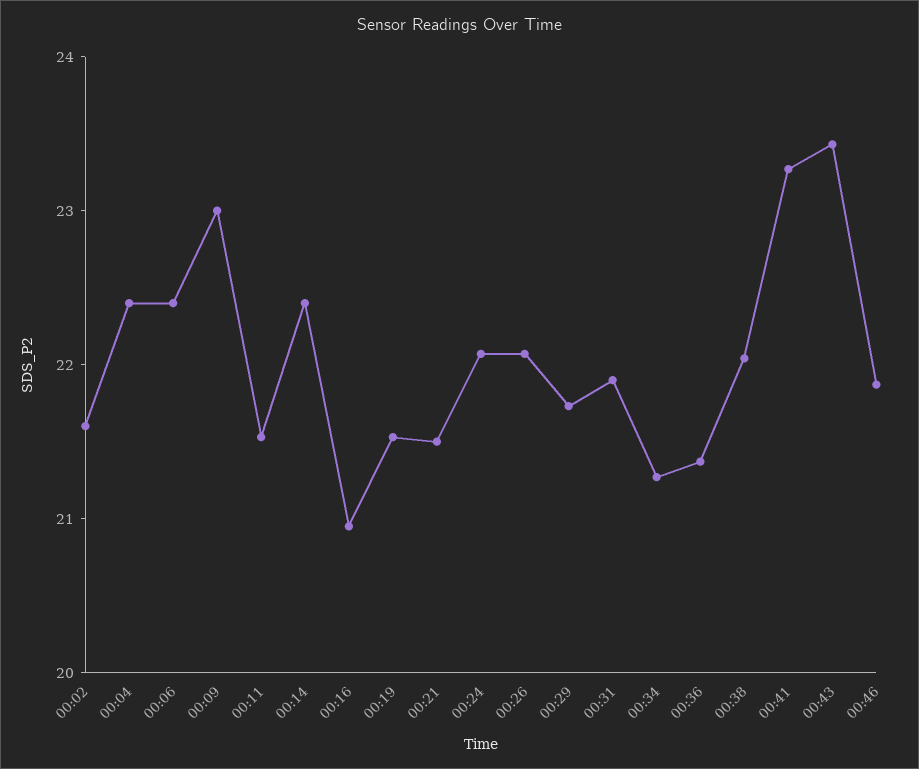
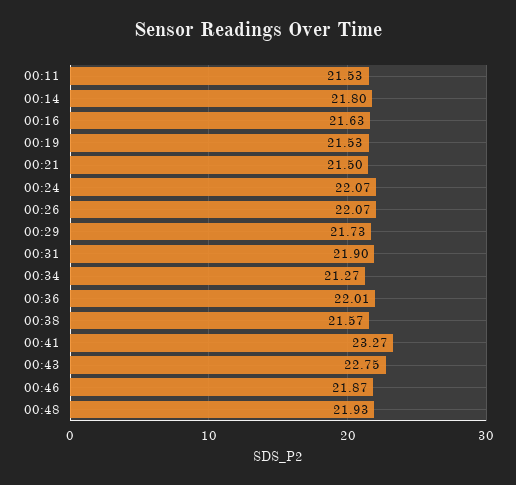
00:02: 21.6 -> none
00:04: 22.4 -> none
00:06: 22.4 -> none
00:09: 23 -> none
00:14: 22.4 -> 21.8
00:16: 21 -> 21.63
00:36: 21.4 -> 22.01
00:38: 22 -> 21.57
00:43: 23.4 -> 22.75
00:48: none -> 21.93

